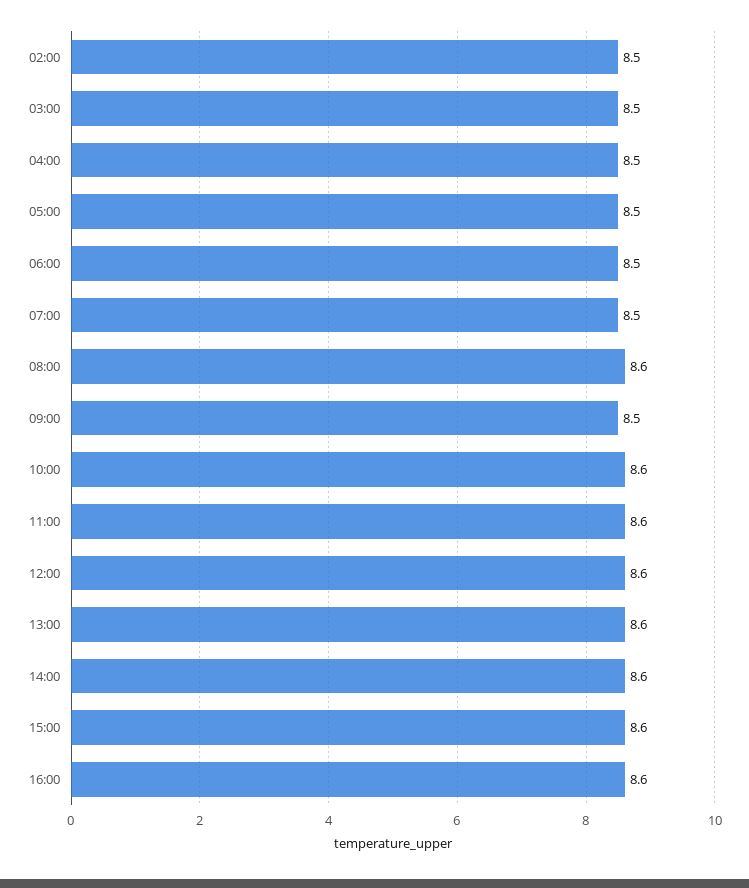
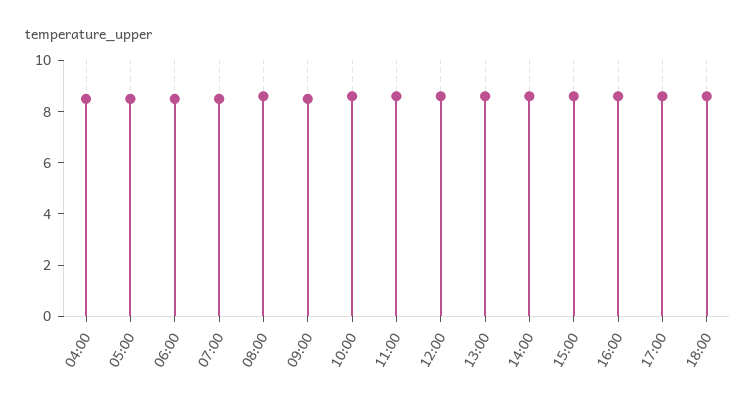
02:00: 8.5 -> none
03:00: 8.5 -> none
17:00: none -> 8.5
18:00: none -> 8.5

